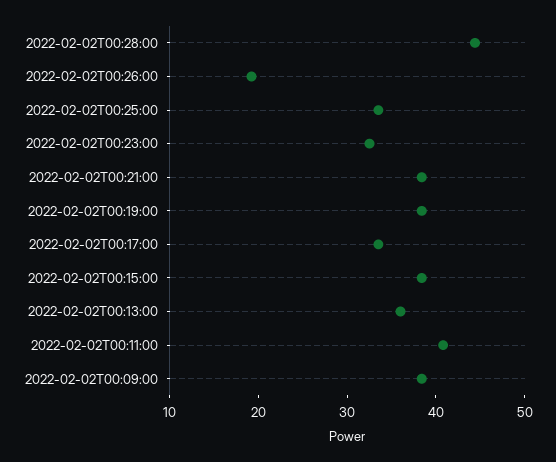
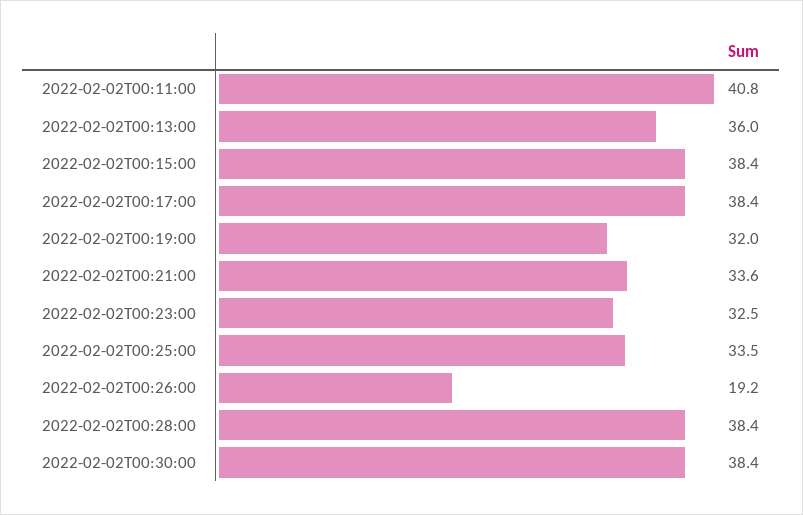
2022-02-02T00:28:00: 44 -> 38.4
2022-02-02T00:21:00: 38 -> 33.6
2022-02-02T00:19:00: 38 -> 32
2022-02-02T00:17:00: 34 -> 38.4
2022-02-02T00:09:00: 38 -> none
2022-02-02T00:30:00: none -> 38.4

